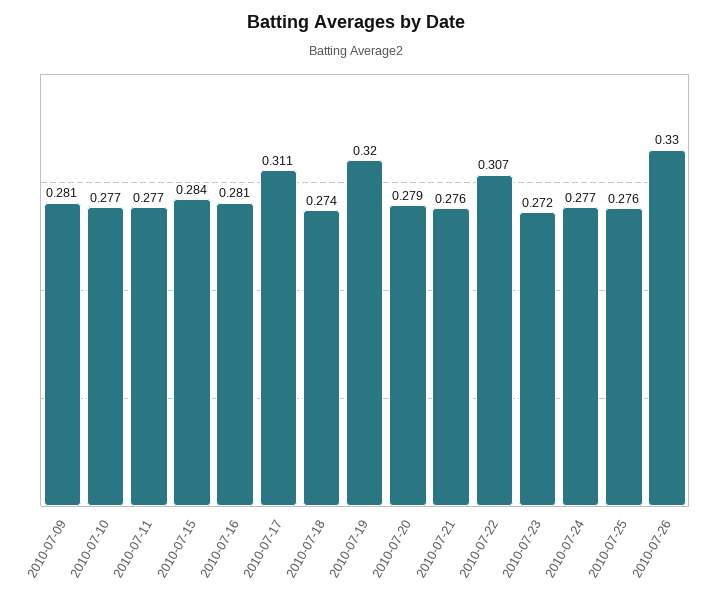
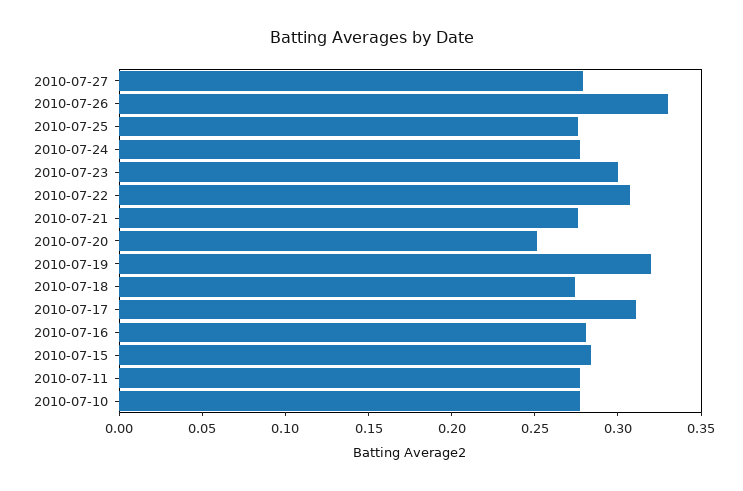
2010-07-09: 0.281 -> none
2010-07-20: 0.279 -> 0.25
2010-07-23: 0.272 -> 0.3
2010-07-27: none -> 0.28

